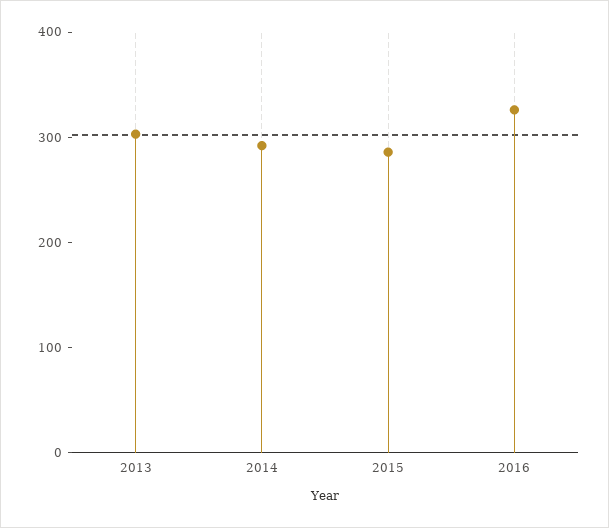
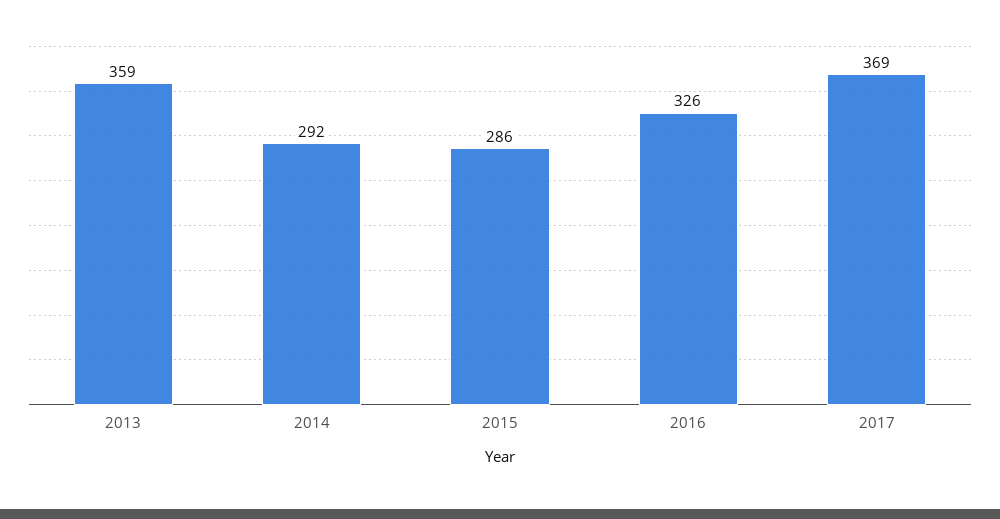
2013: 300 -> 359
2017: none -> 369

